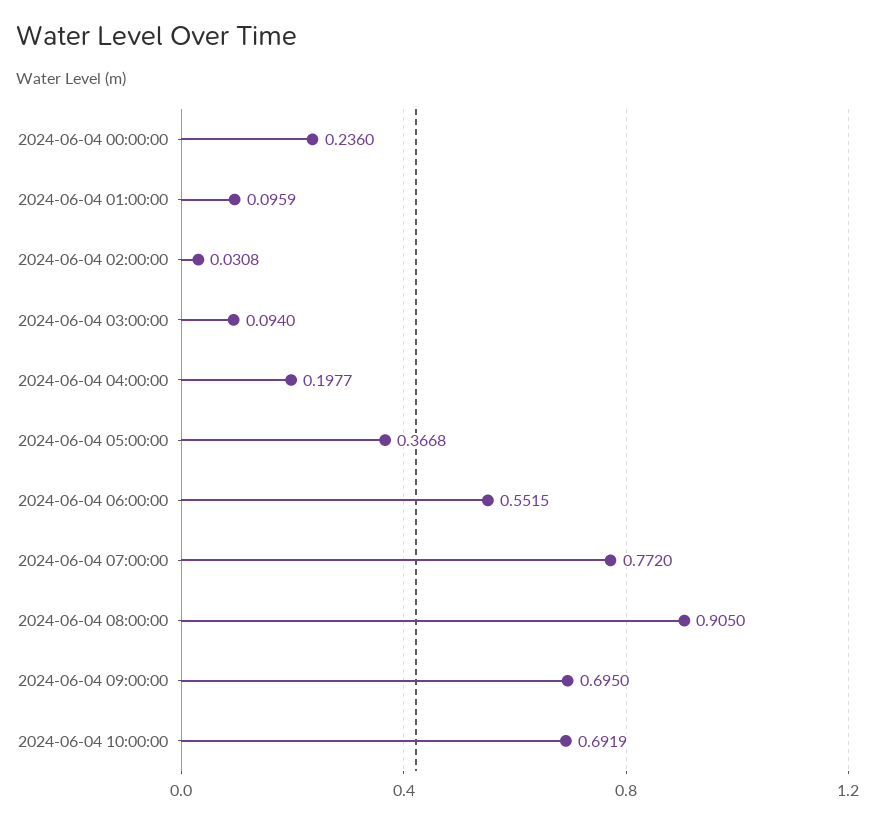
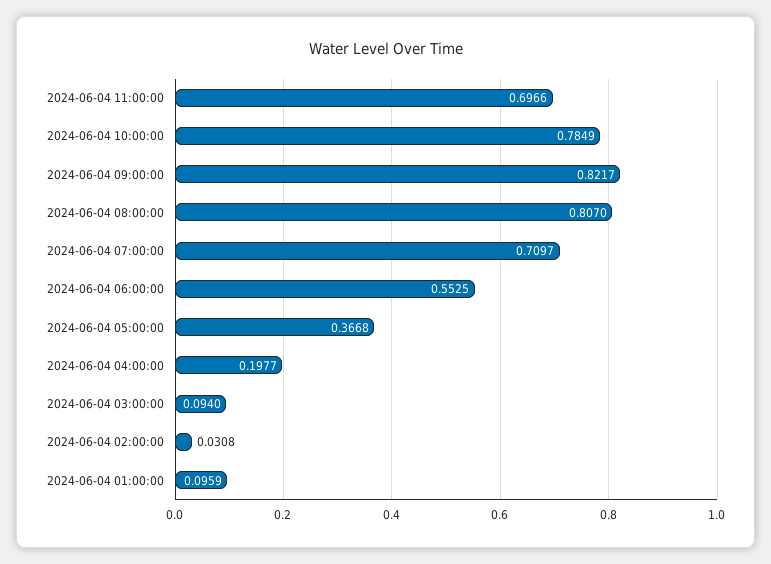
2024-06-04 00:00:00: 0.236 -> none
2024-06-04 06:00:00: 0.5515 -> 0.5525
2024-06-04 07:00:00: 0.772 -> 0.7097
2024-06-04 08:00:00: 0.905 -> 0.807
2024-06-04 09:00:00: 0.695 -> 0.8217
2024-06-04 10:00:00: 0.6919 -> 0.7849
2024-06-04 11:00:00: none -> 0.6966

